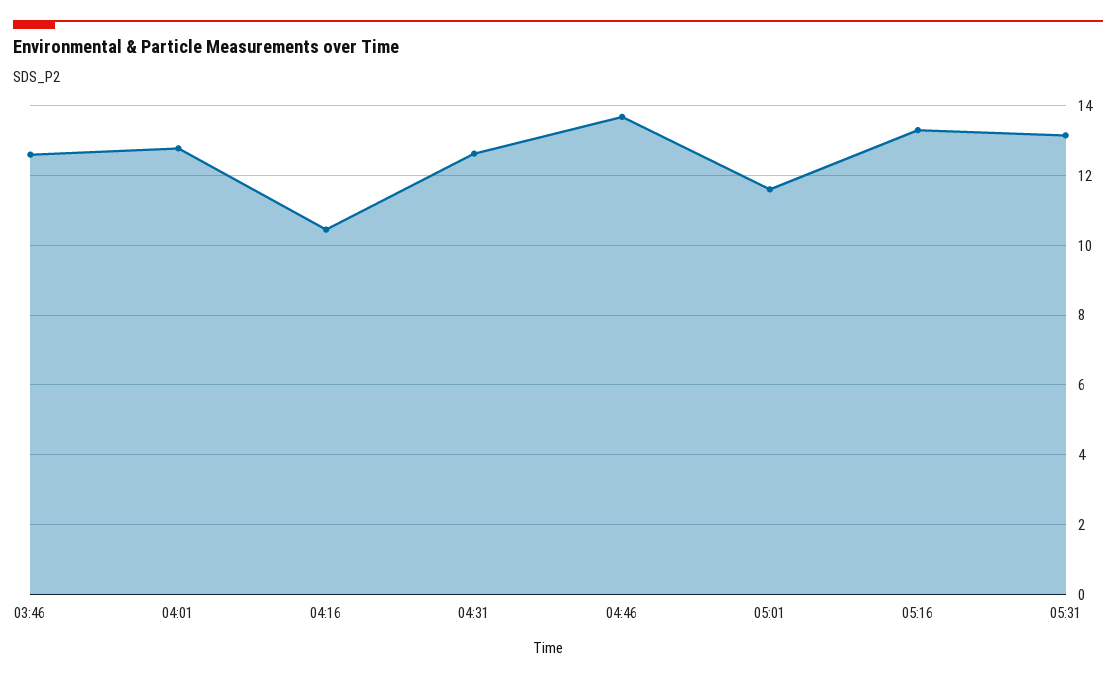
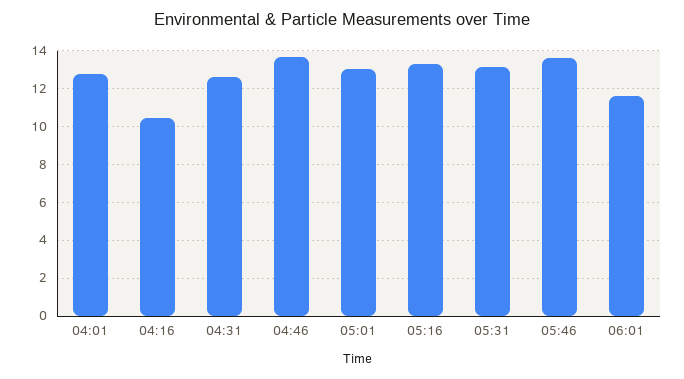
03:46: 12.6 -> none
05:01: 11.6 -> 13
05:46: none -> 13.5
06:01: none -> 11.5

